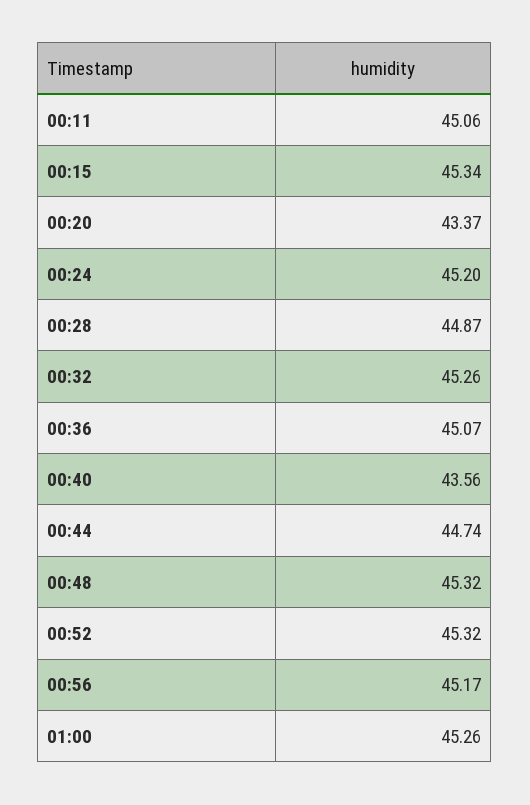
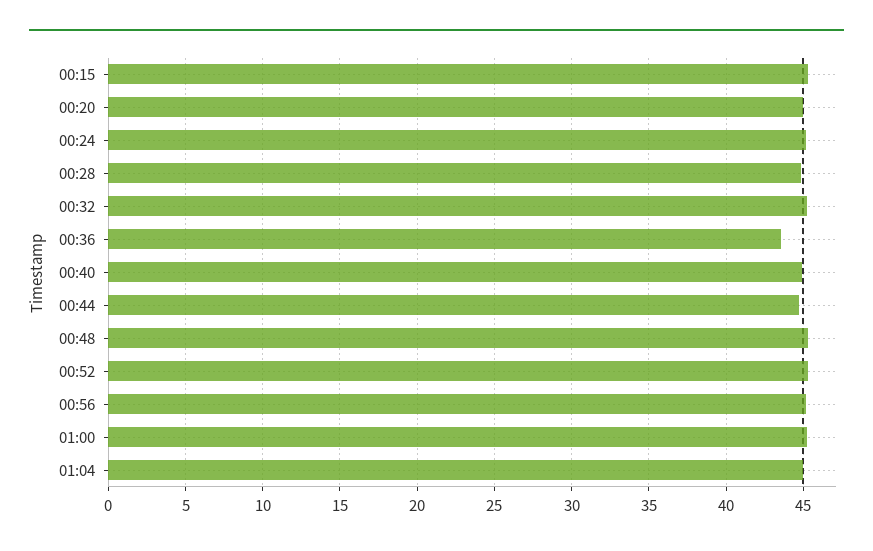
00:11: 45.06 -> none
00:20: 43.37 -> 45
00:36: 45.07 -> 43.5
00:40: 43.56 -> 45
01:04: none -> 45

